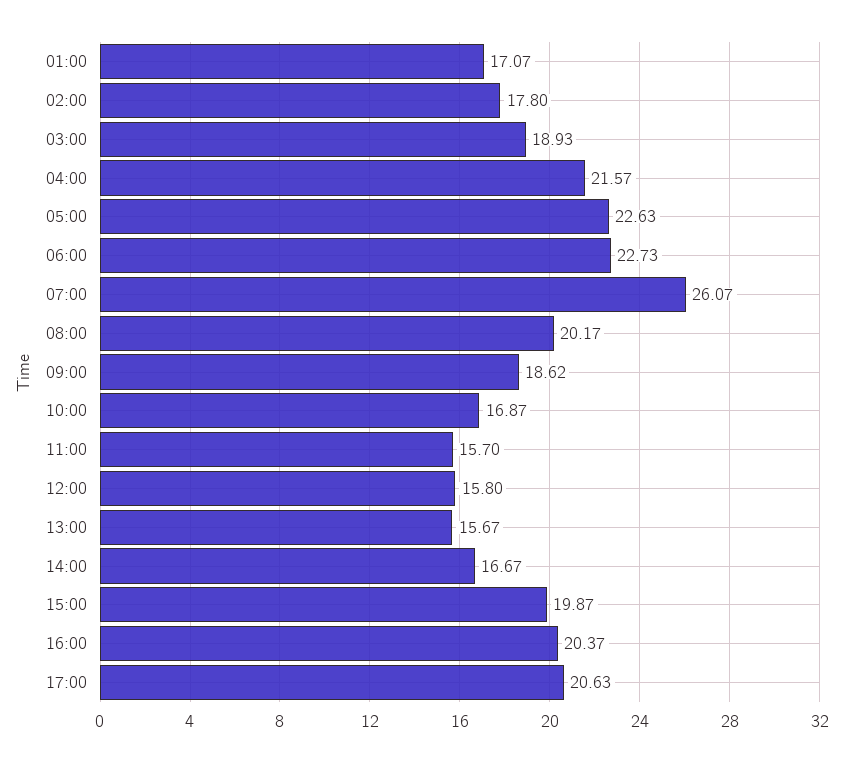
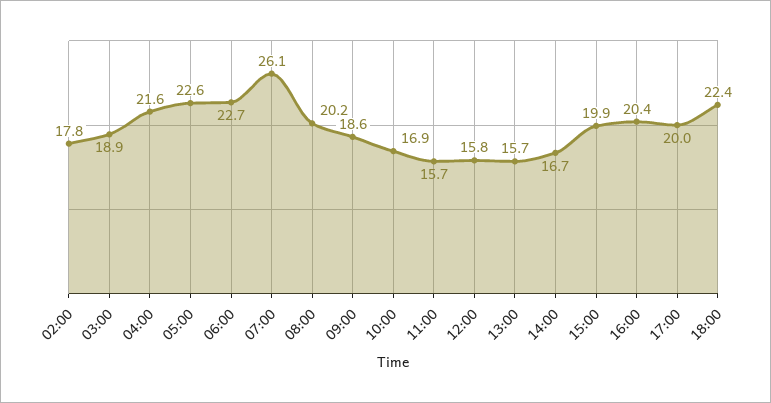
01:00: 17.07 -> none
17:00: 20.63 -> 20
18:00: none -> 22.4

